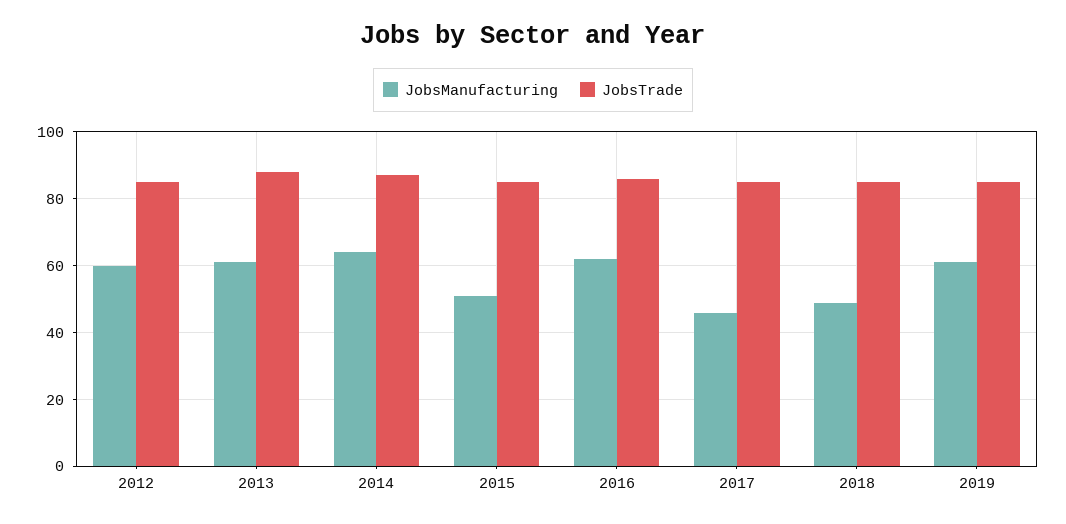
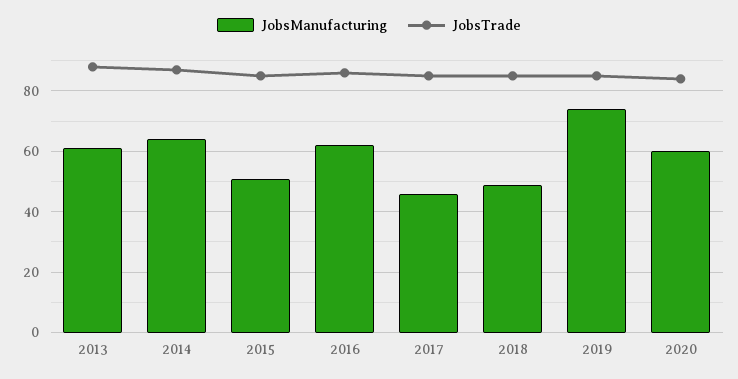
JobsManufacturing, 2012: 60 -> none
JobsTrade, 2012: 85 -> none
JobsManufacturing, 2019: 60 -> 75
JobsManufacturing, 2020: none -> 60
JobsTrade, 2020: none -> 85

